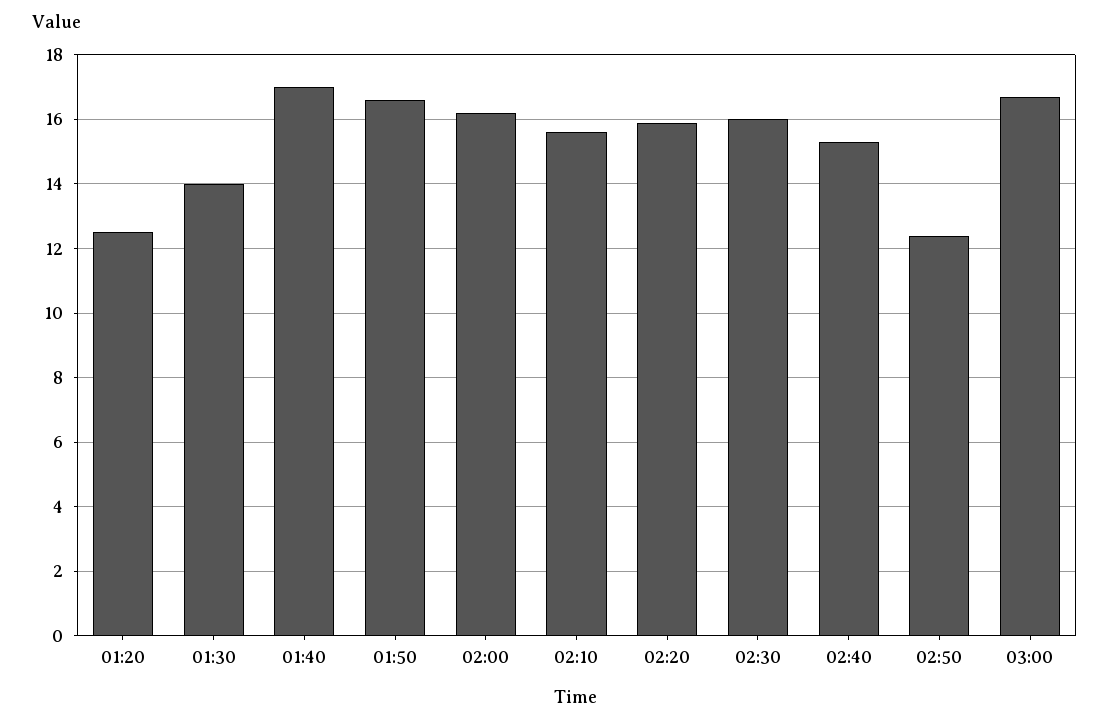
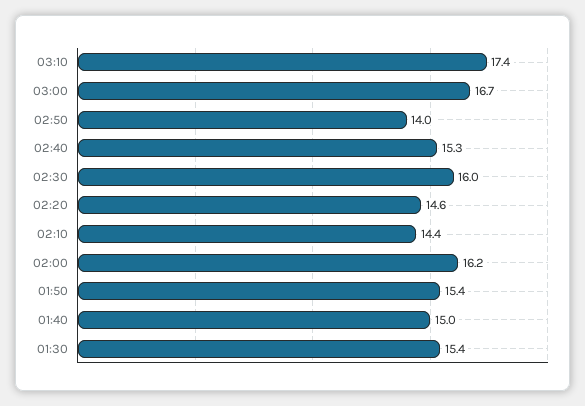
01:20: 12.5 -> none
01:30: 14 -> 15.4
01:40: 17 -> 15
01:50: 16.5 -> 15.4
02:10: 15.5 -> 14.4
02:20: 16 -> 14.6
02:50: 12.5 -> 14
03:10: none -> 17.4

